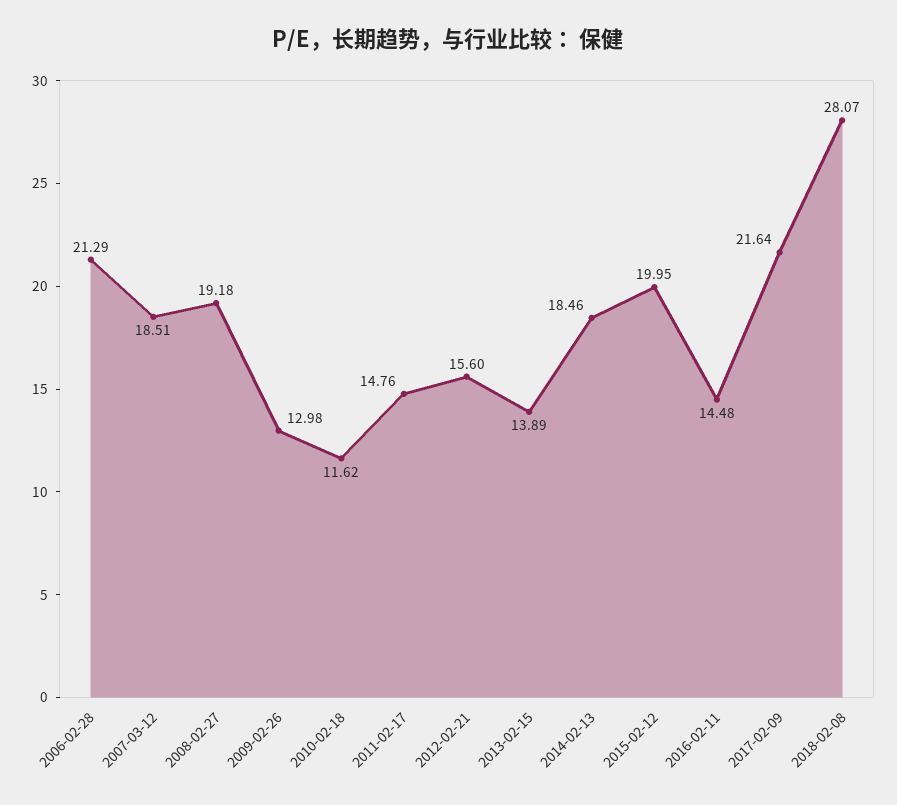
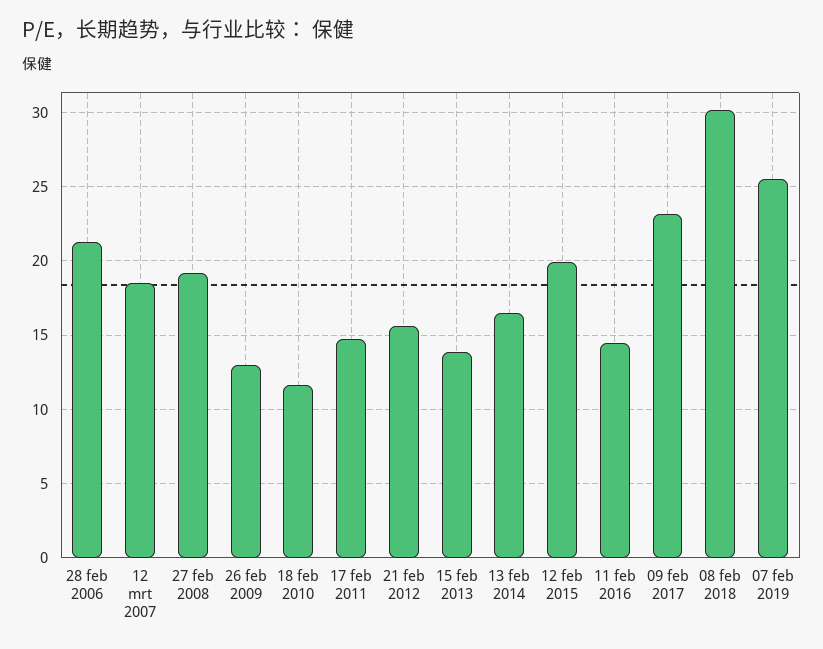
2014-02-13: 18.46 -> 16.5
2017-02-09: 21.64 -> 23
2018-02-08: 28.07 -> 30
07 feb 2019: none -> 25.5

